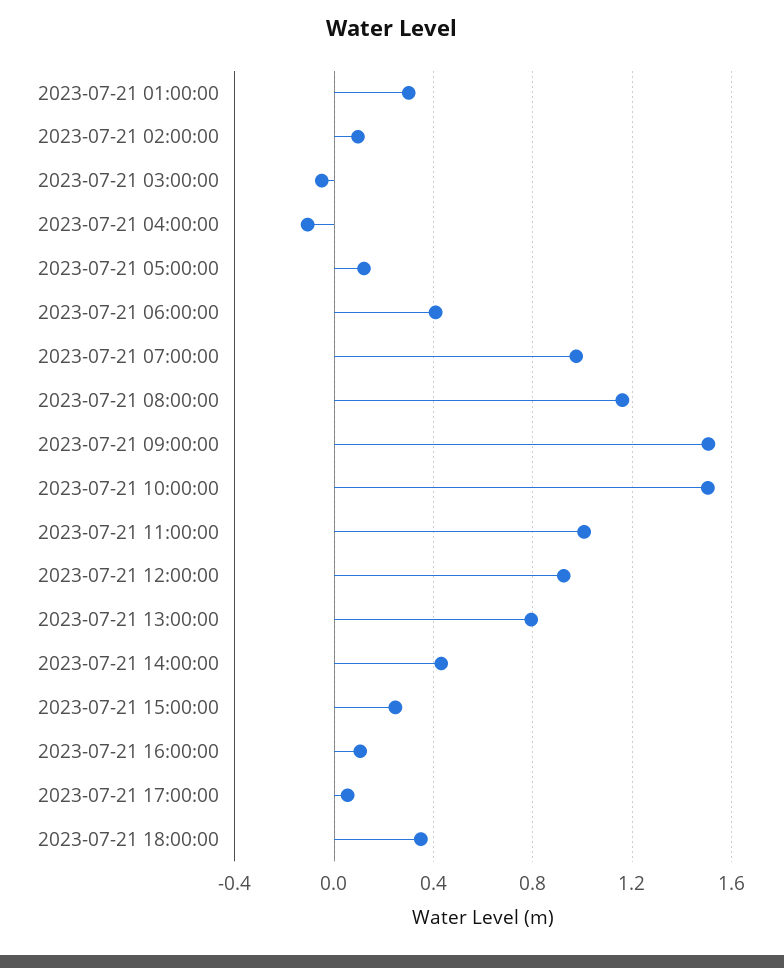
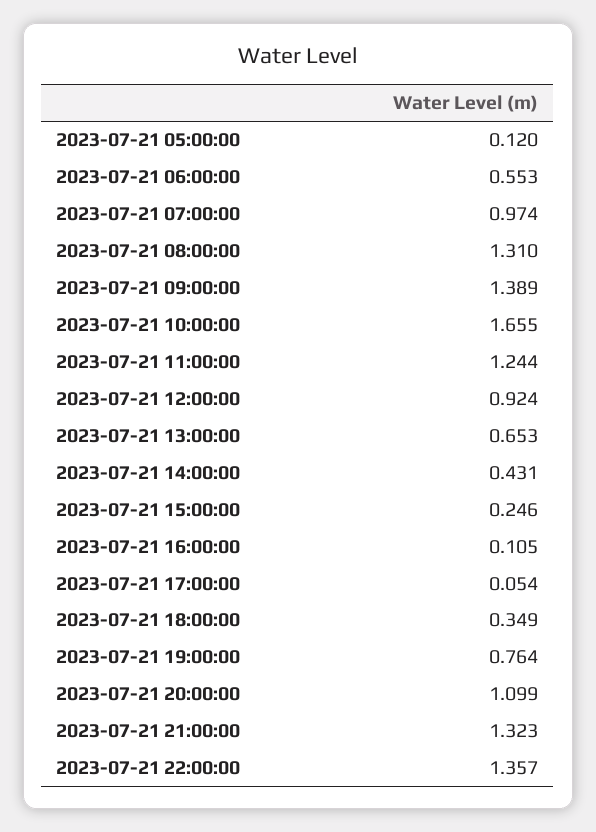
2023-07-21 01:00:00: 0.3 -> none
2023-07-21 02:00:00: 0.1 -> none
2023-07-21 03:00:00: -0.05 -> none
2023-07-21 04:00:00: -0.1 -> none
2023-07-21 06:00:00: 0.4 -> 0.553
2023-07-21 08:00:00: 1.15 -> 1.31
2023-07-21 09:00:00: 1.5 -> 1.389
2023-07-21 10:00:00: 1.5 -> 1.655
2023-07-21 11:00:00: 1 -> 1.244
2023-07-21 13:00:00: 0.8 -> 0.653
2023-07-21 19:00:00: none -> 0.764
2023-07-21 20:00:00: none -> 1.099
2023-07-21 21:00:00: none -> 1.323
2023-07-21 22:00:00: none -> 1.357

